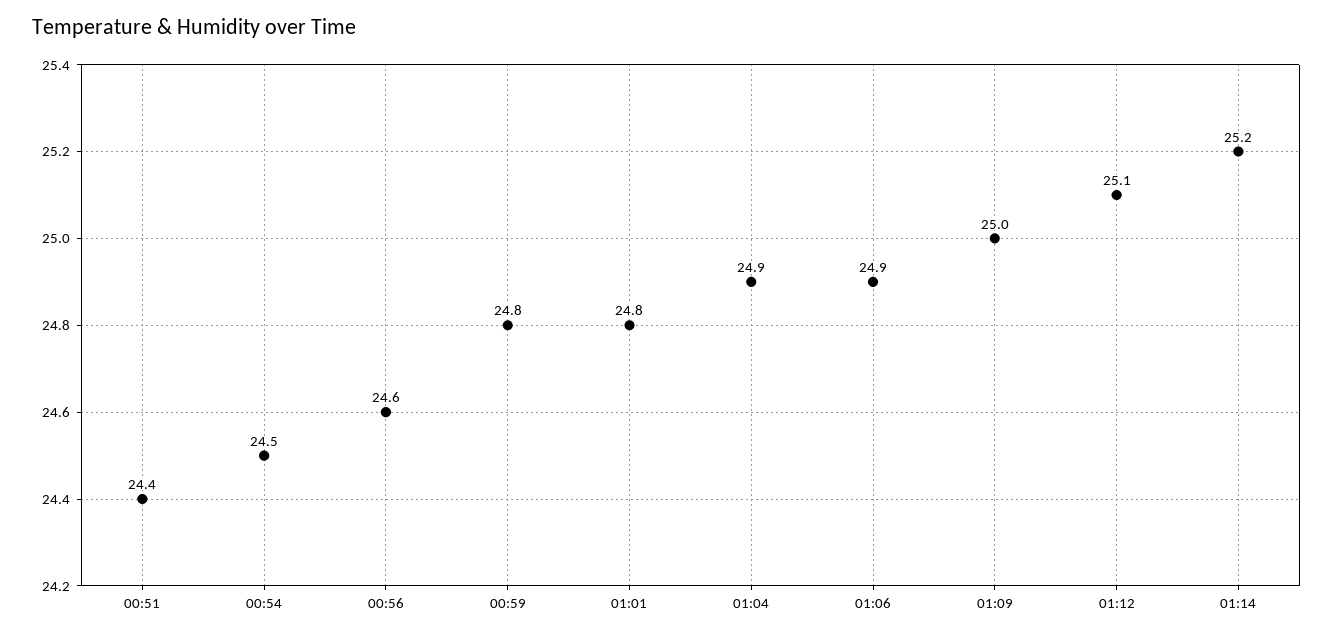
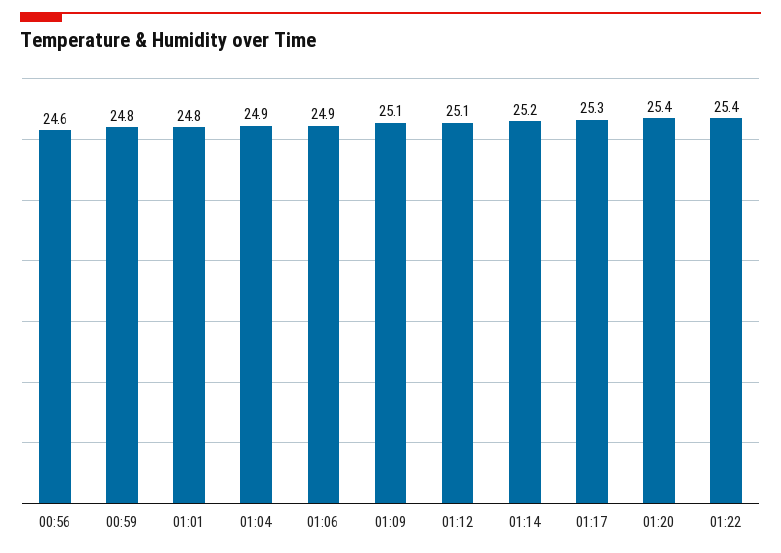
00:51: 24.4 -> none
00:54: 24.5 -> none
01:09: 25 -> 25.1
01:17: none -> 25.3
01:20: none -> 25.4
01:22: none -> 25.4

